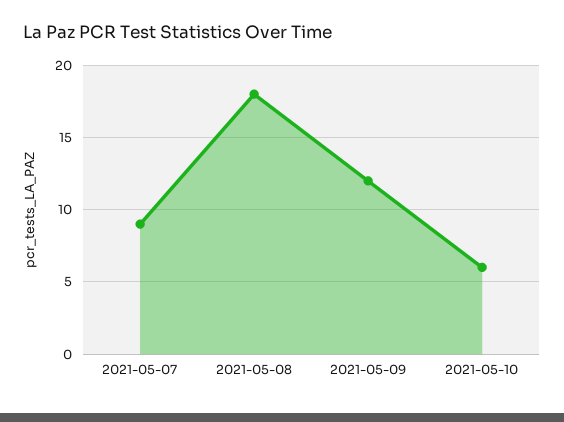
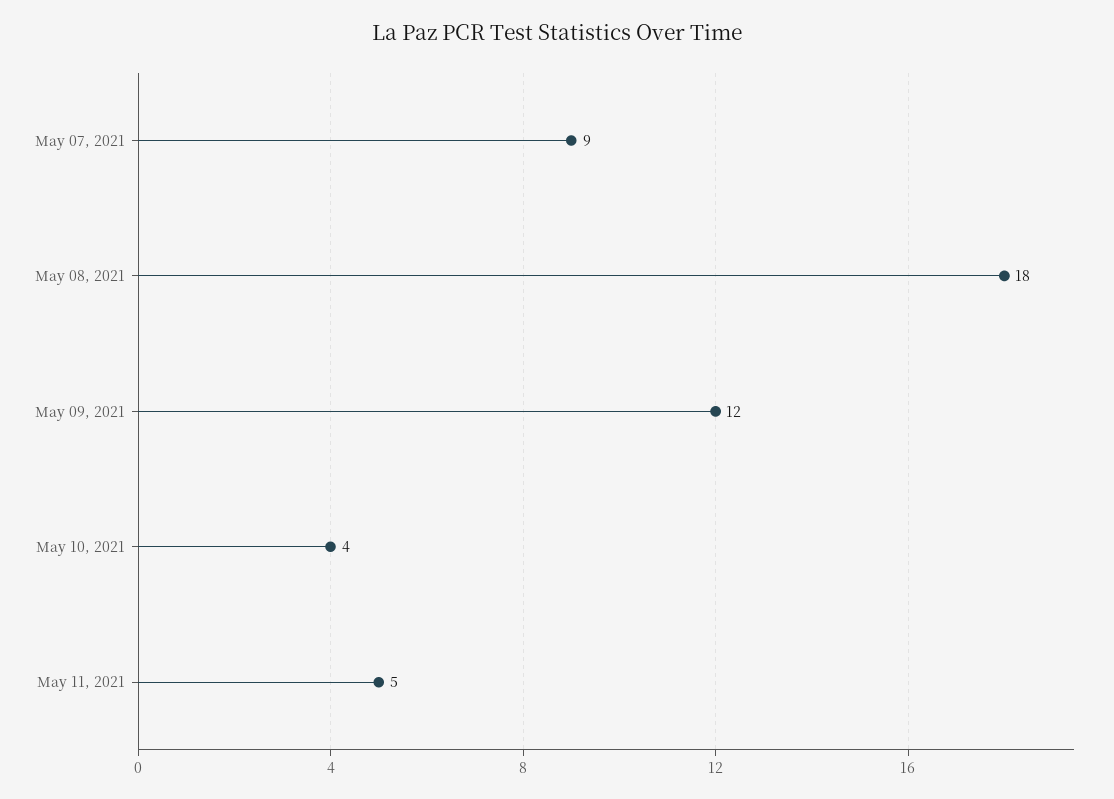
2021-05-10: 6 -> 4
May 11, 2021: none -> 5

